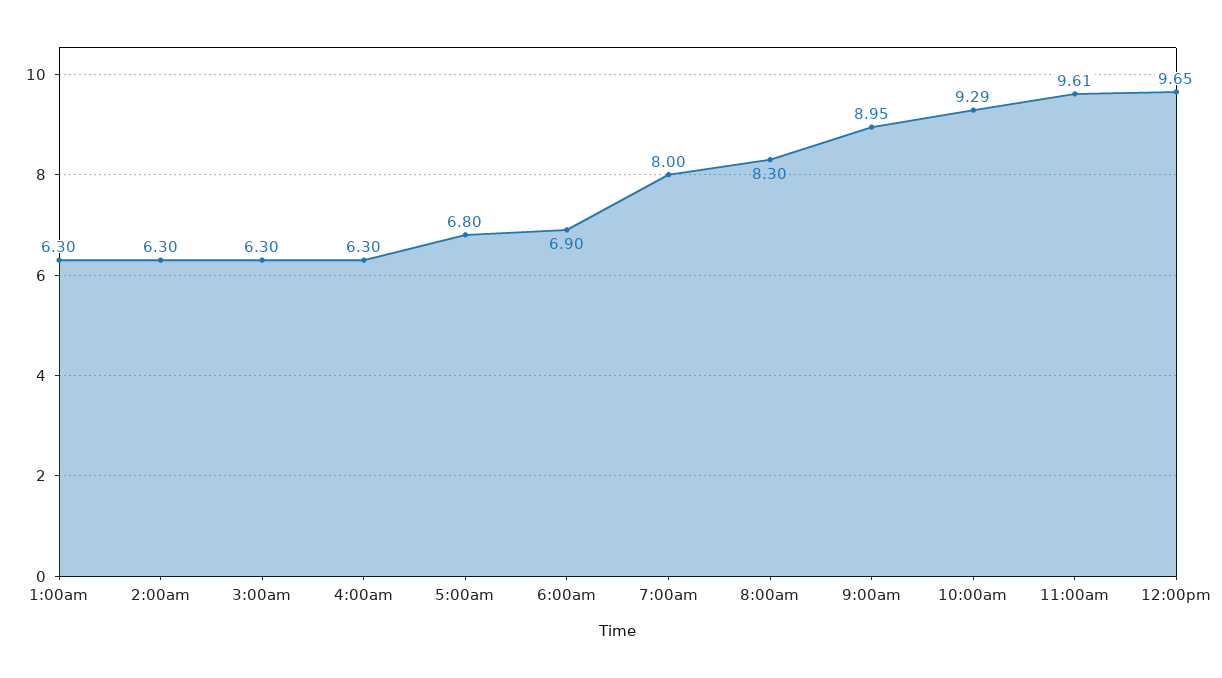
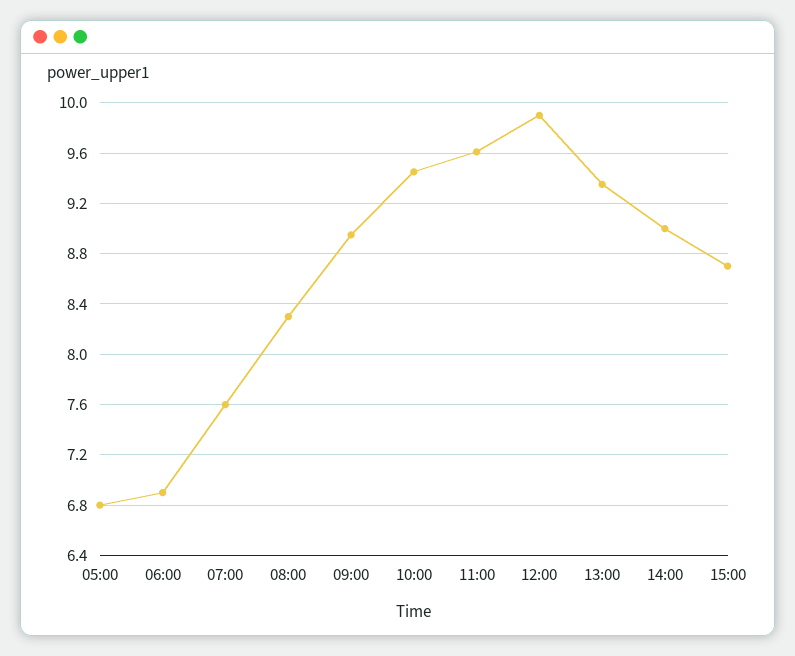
1:00am: 6.3 -> none
2:00am: 6.3 -> none
3:00am: 6.3 -> none
4:00am: 6.3 -> none
7:00am: 8 -> 7.6
10:00am: 9.29 -> 9.45
12:00pm: 9.65 -> 9.9
13:00: none -> 9.35
14:00: none -> 9
15:00: none -> 8.7

